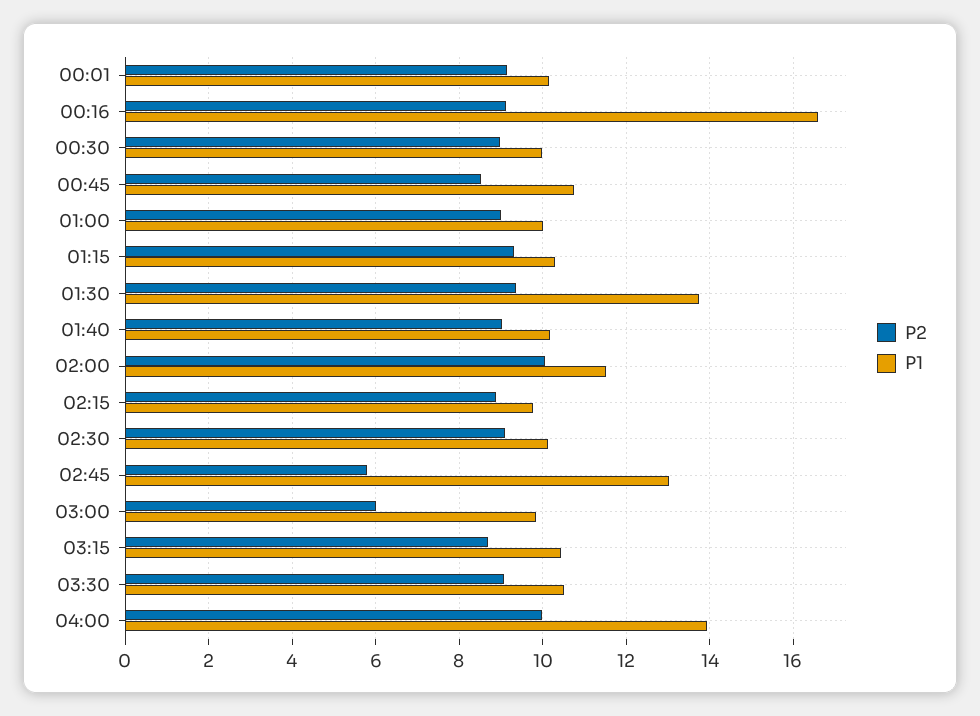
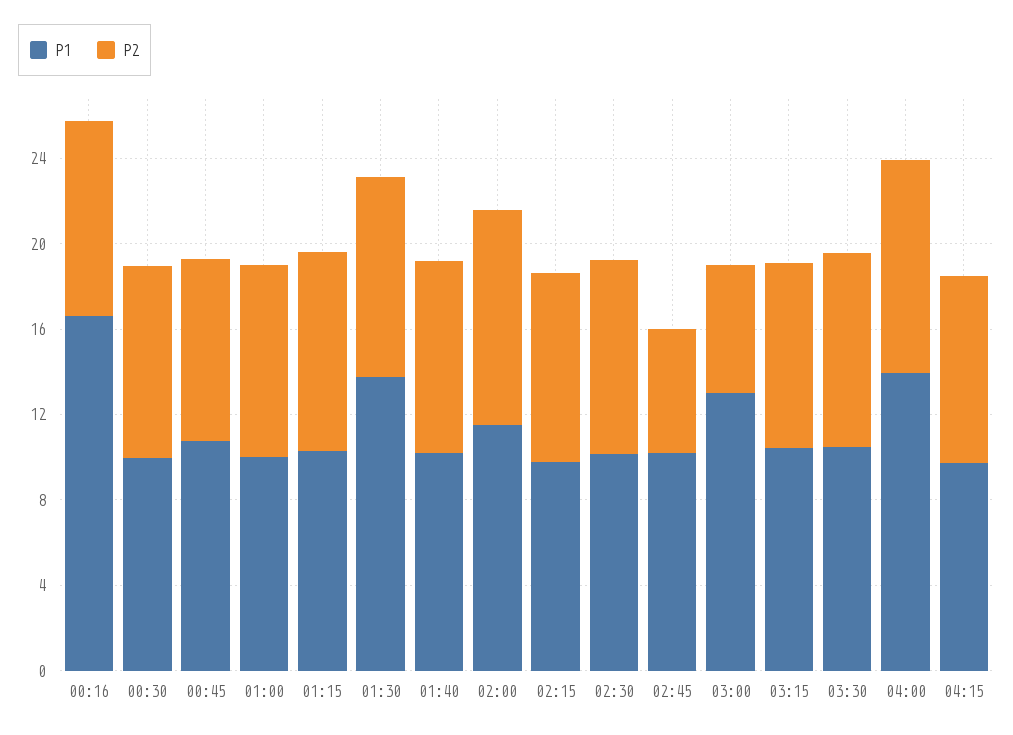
P2, 00:01: 9.2 -> none
P1, 00:01: 10.2 -> none
P1, 02:45: 13 -> 10
P1, 03:00: 9.8 -> 13
P1, 04:15: none -> 10
P2, 04:15: none -> 9

